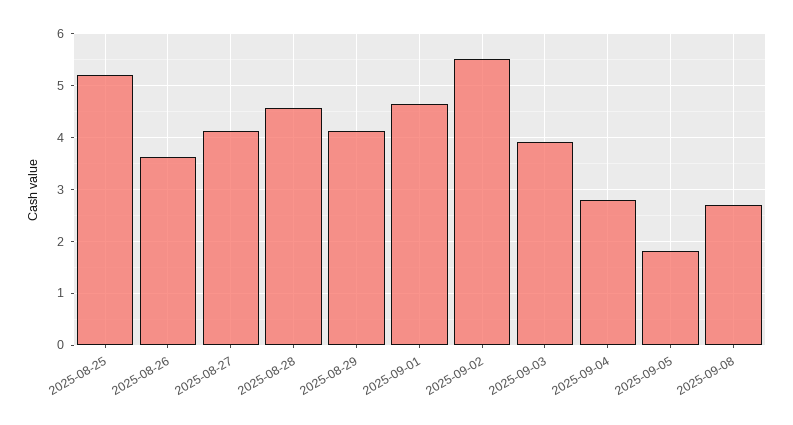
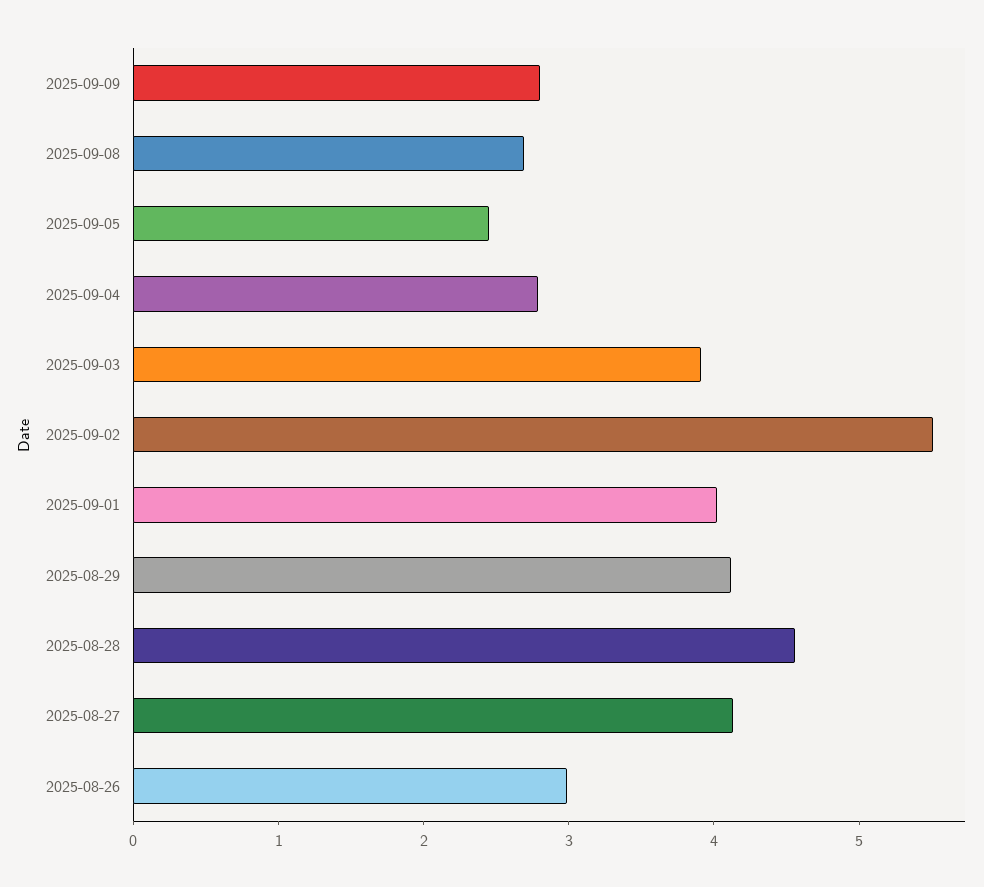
2025-08-25: 5.2 -> none
2025-08-26: 3.6 -> 3
2025-09-01: 4.6 -> 4
2025-09-05: 1.8 -> 2.4
2025-09-09: none -> 2.8

